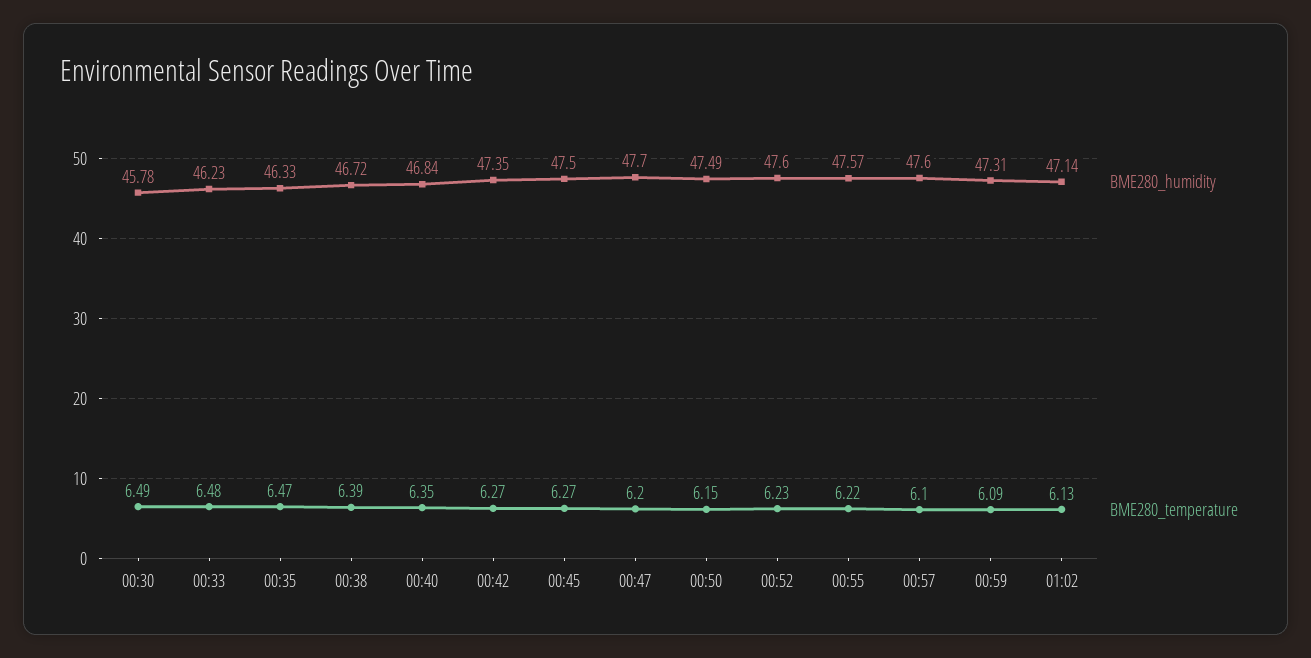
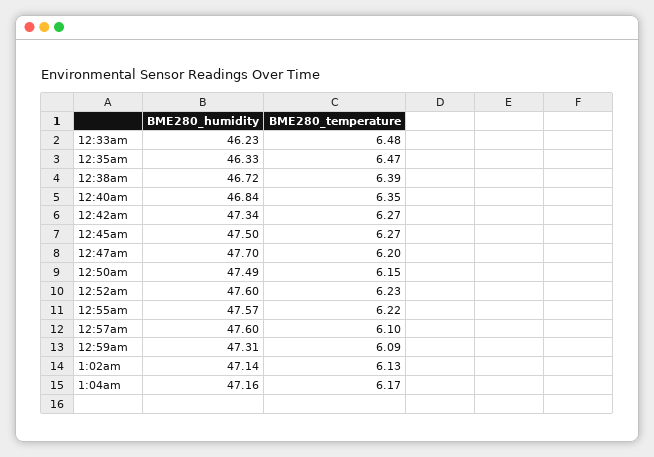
BME280_humidity, 00:30: 45.78 -> none
BME280_temperature, 00:30: 6.49 -> none
BME280_humidity, 00:42: 47.35 -> 47.34
BME280_humidity, 1:04am: none -> 47.16
BME280_temperature, 1:04am: none -> 6.17

